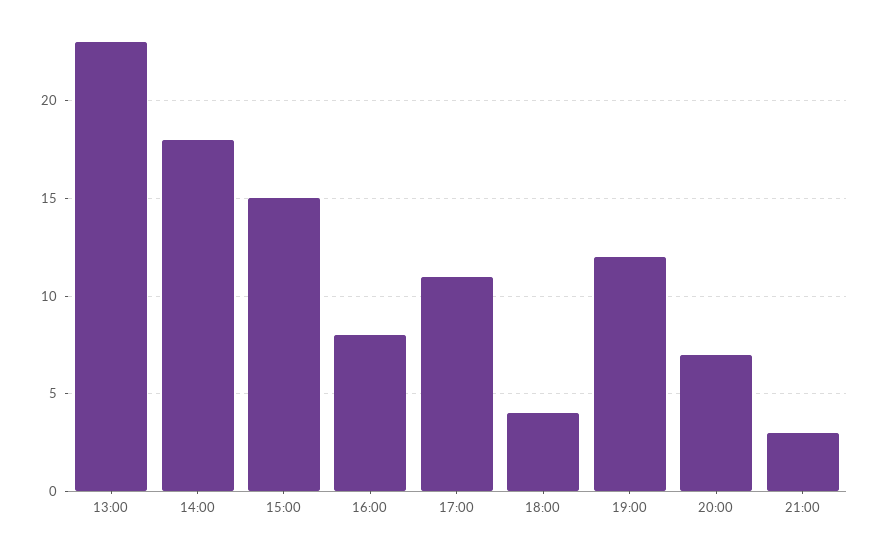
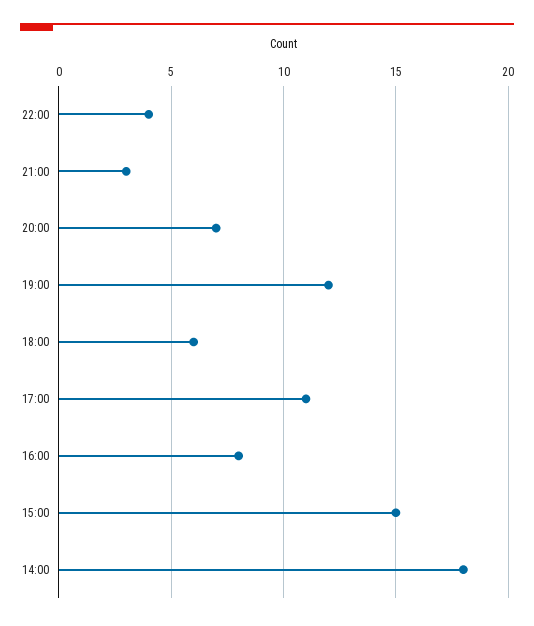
13:00: 23 -> none
18:00: 4 -> 6
22:00: none -> 4

